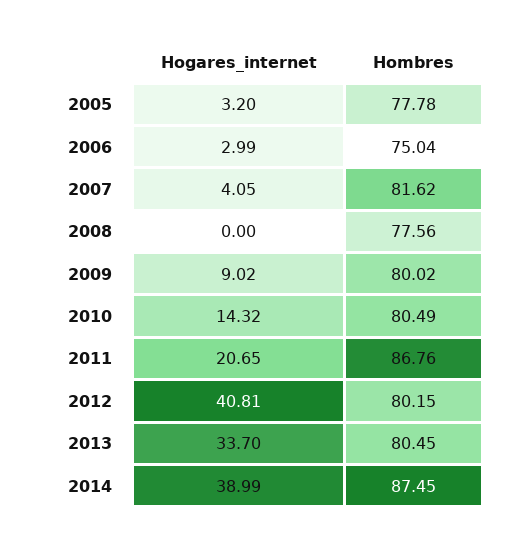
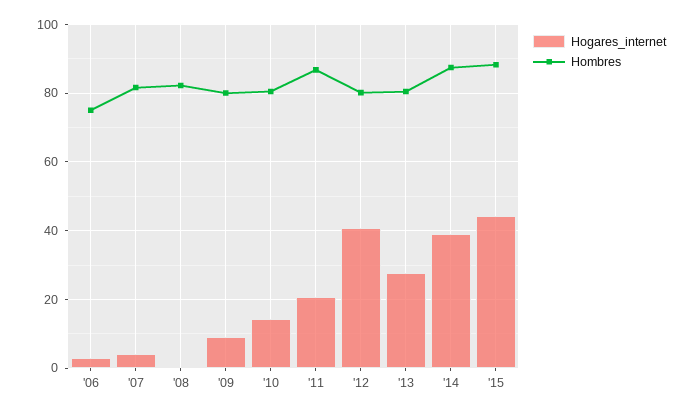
Hogares_internet, 2005: 3.2 -> none
Hombres, 2005: 77.78 -> none
Hombres, 2008: 77.56 -> 82
Hogares_internet, 2013: 33.7 -> 28
Hogares_internet, '15: none -> 44
Hombres, '15: none -> 88

